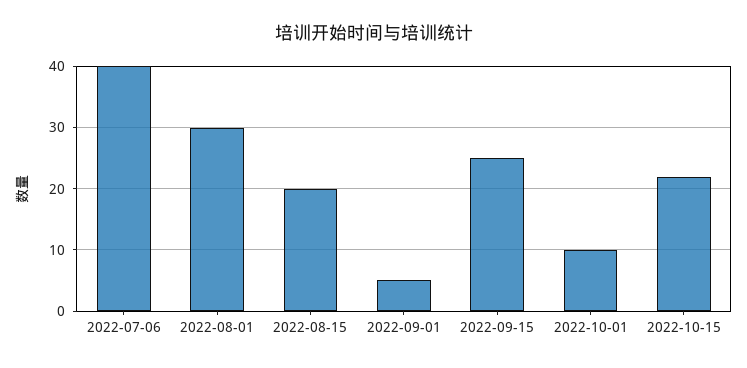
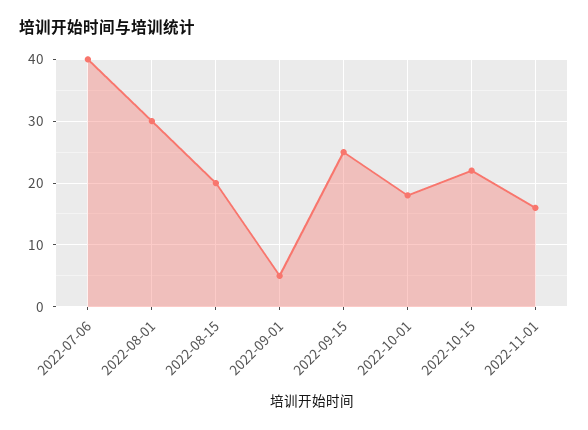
2022-10-01: 10 -> 18
2022-11-01: none -> 16

